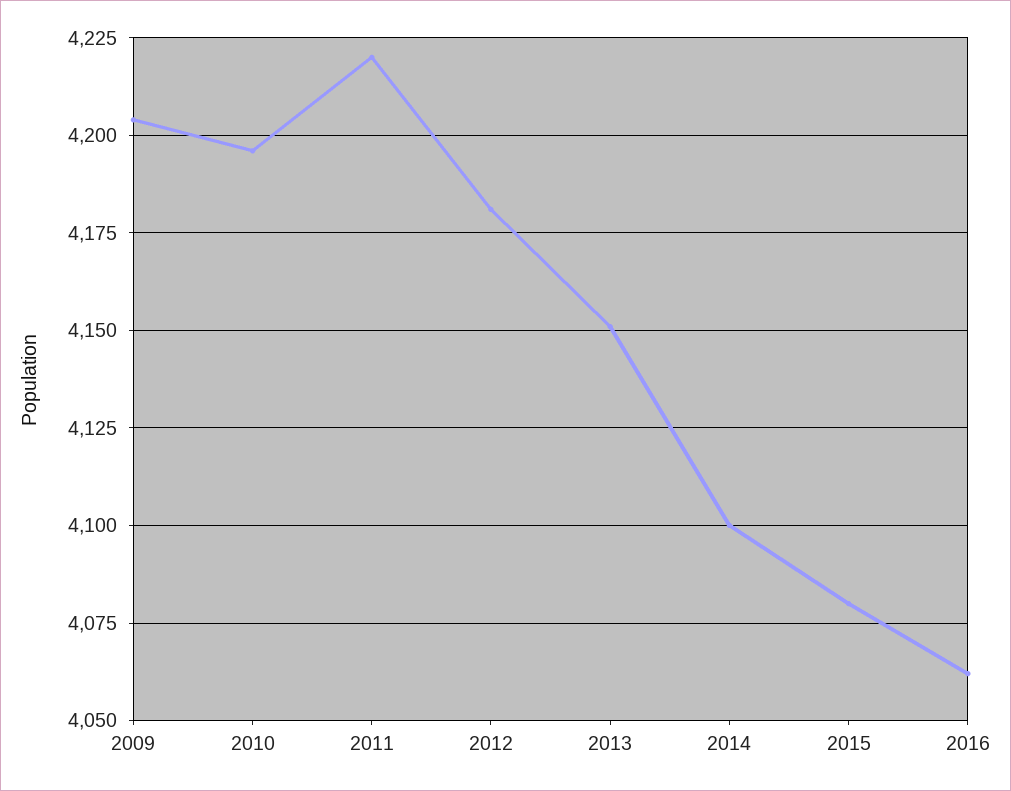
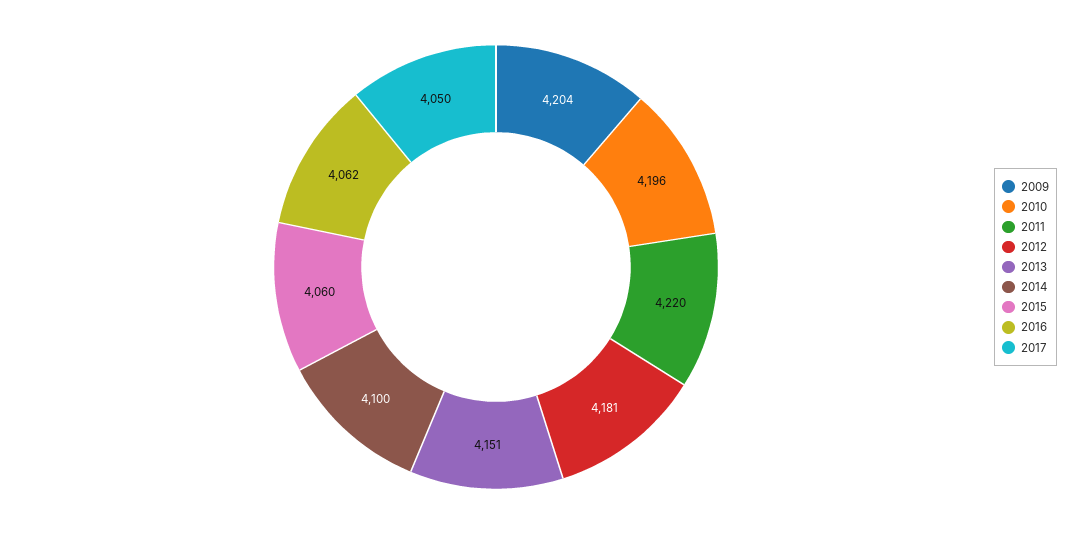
2015: 4080 -> 4060
2017: none -> 4050

